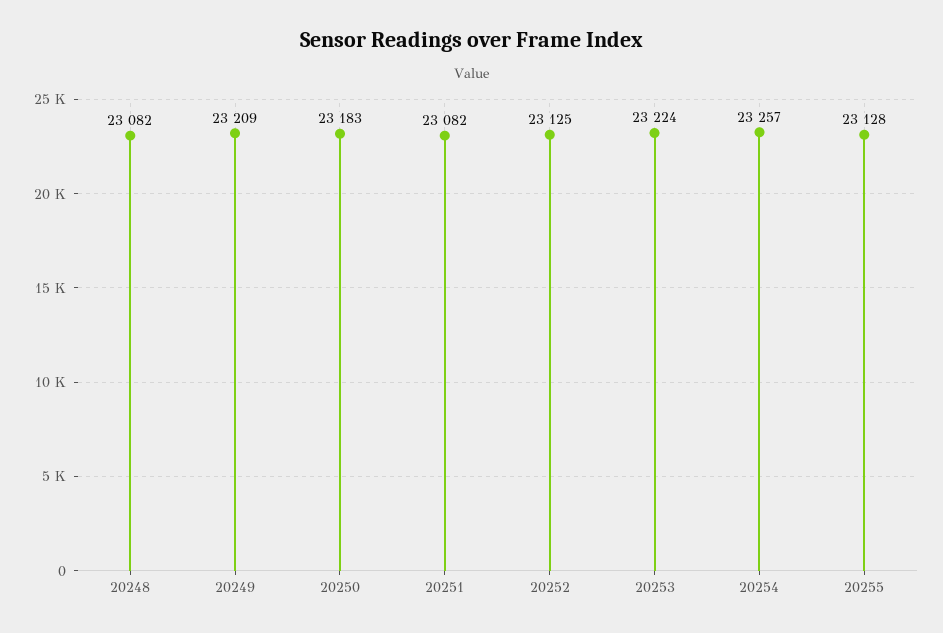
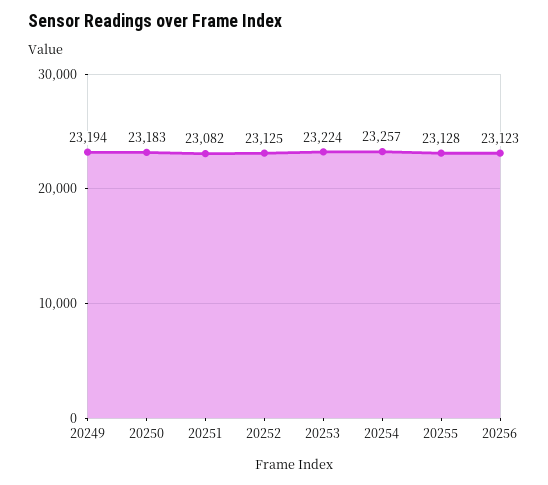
20248: 23082 -> none
20249: 23209 -> 23194
20256: none -> 23123

